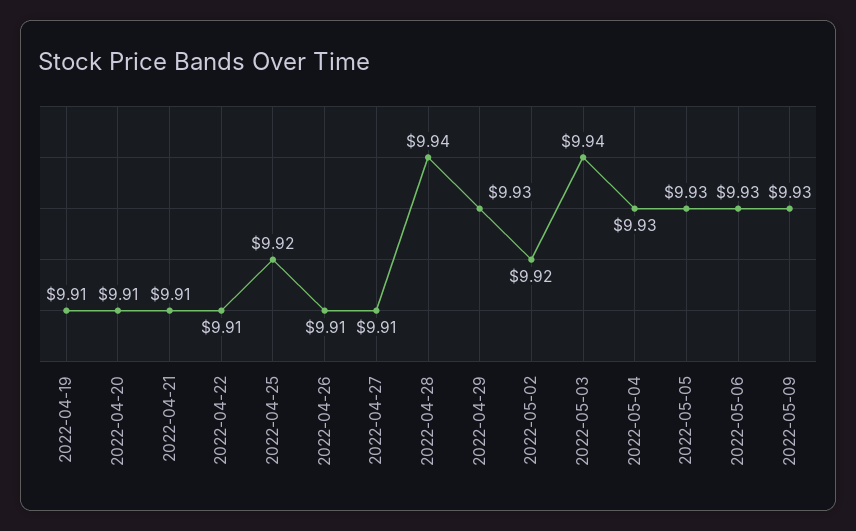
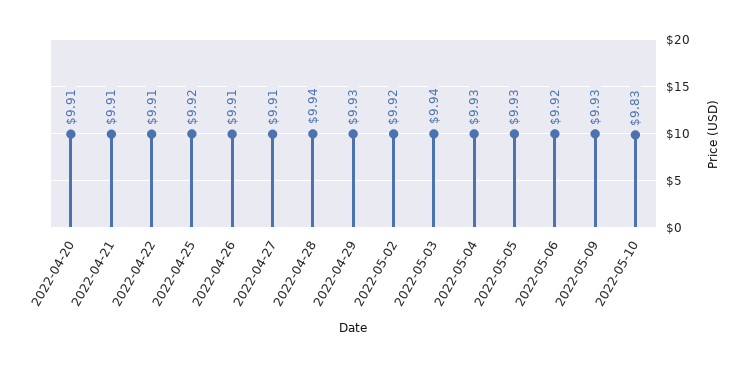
2022-04-19: 9.91 -> none
2022-05-06: 9.93 -> 9.92
2022-05-10: none -> 9.83

